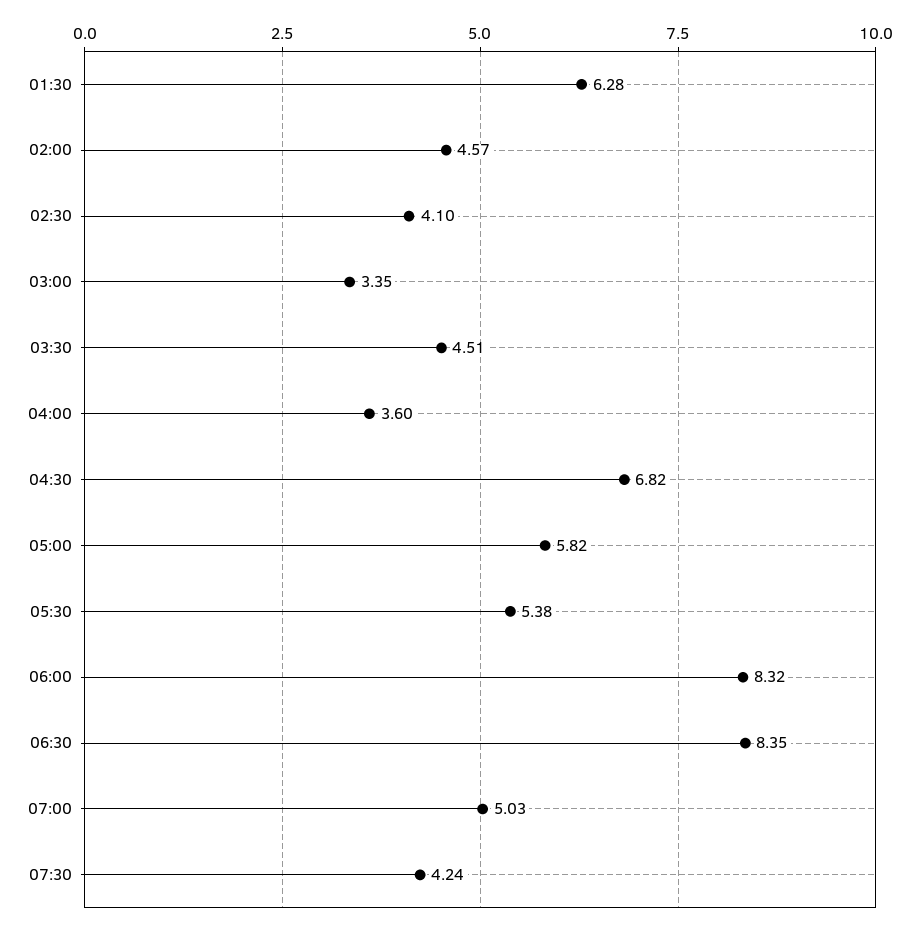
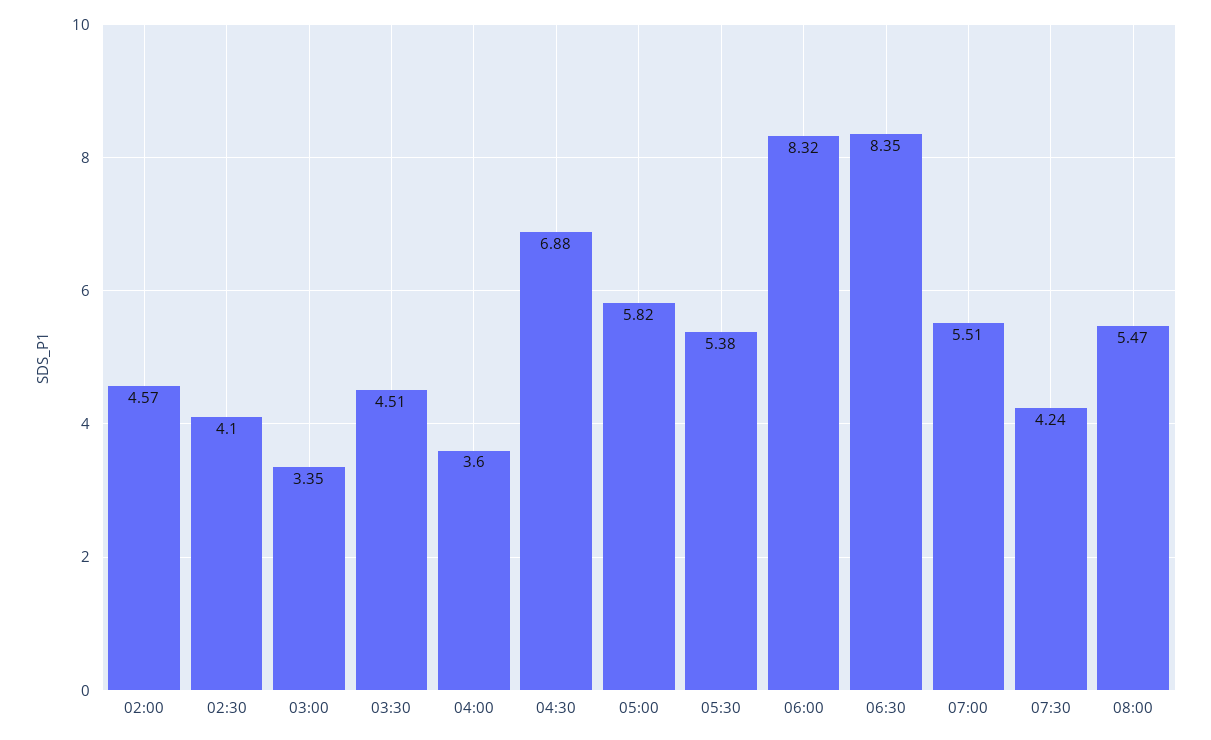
01:30: 6.28 -> none
04:30: 6.82 -> 6.88
07:00: 5.03 -> 5.51
08:00: none -> 5.47

